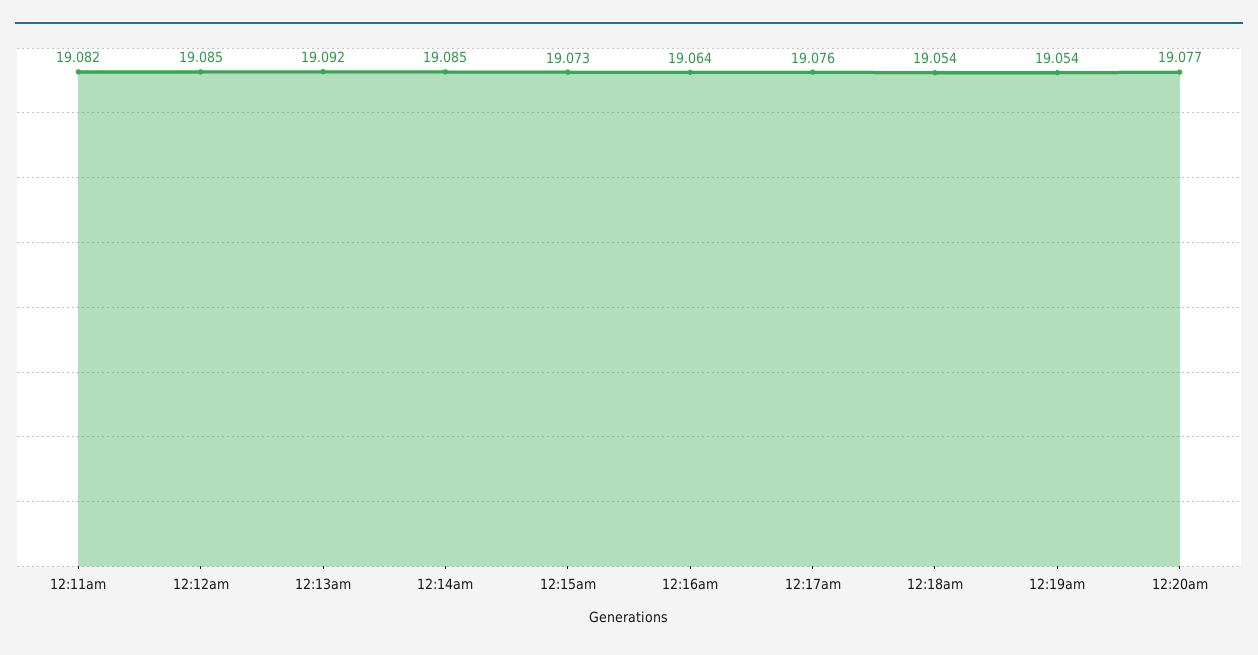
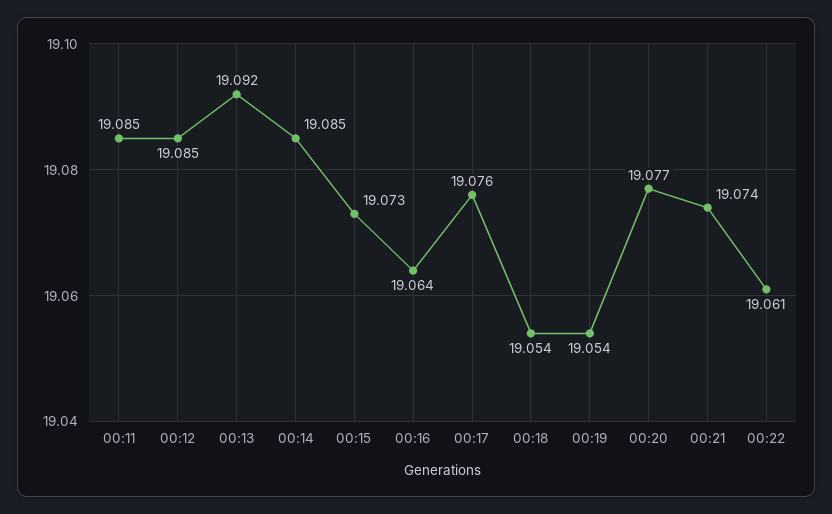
12:11am: 19.082 -> 19.085
00:21: none -> 19.074
00:22: none -> 19.061

